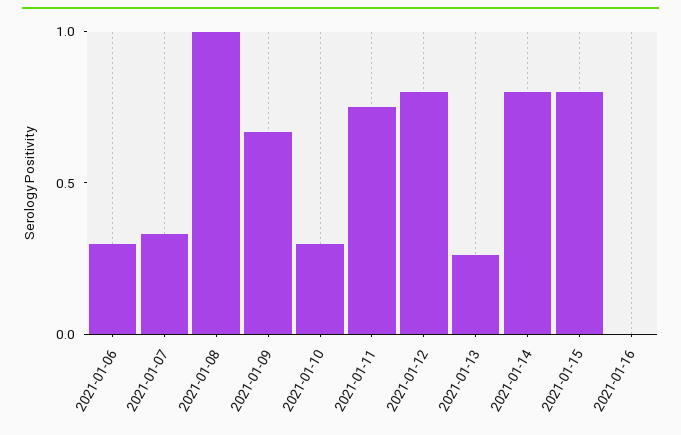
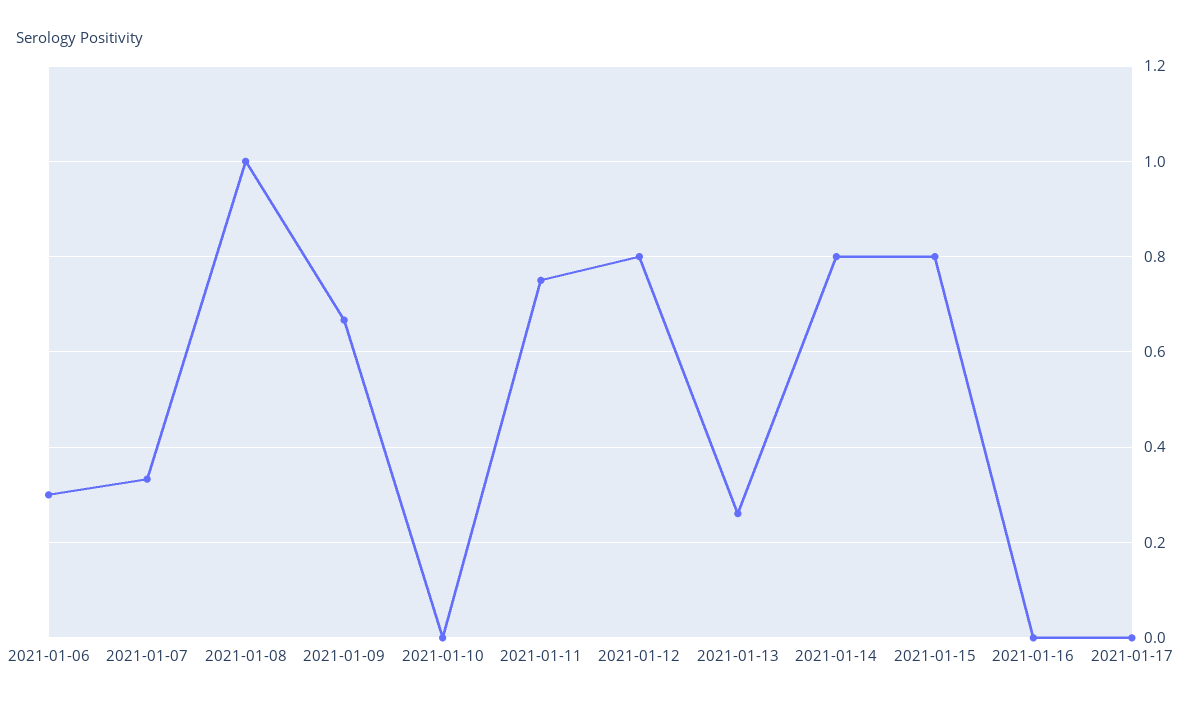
2021-01-10: 0.3 -> 0
2021-01-17: none -> 0

